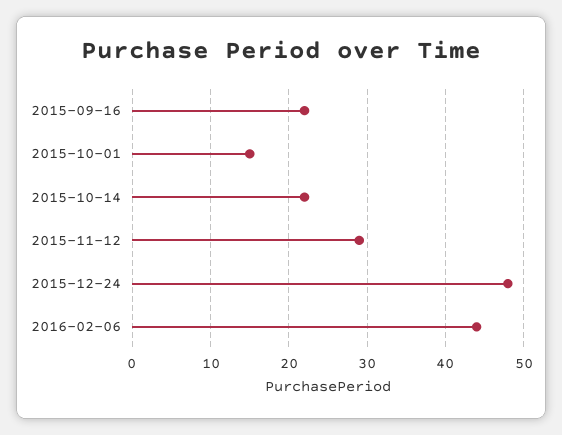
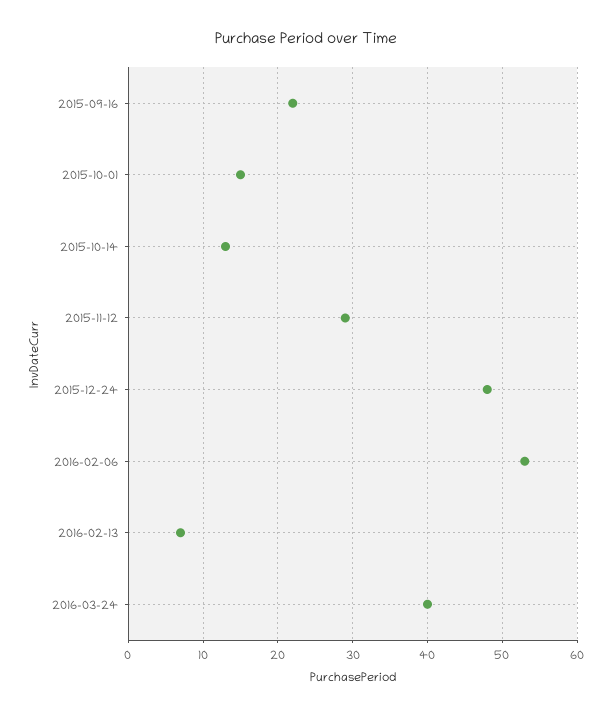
2015-10-14: 22 -> 13
2016-02-06: 44 -> 53
2016-02-13: none -> 7
2016-03-24: none -> 40

